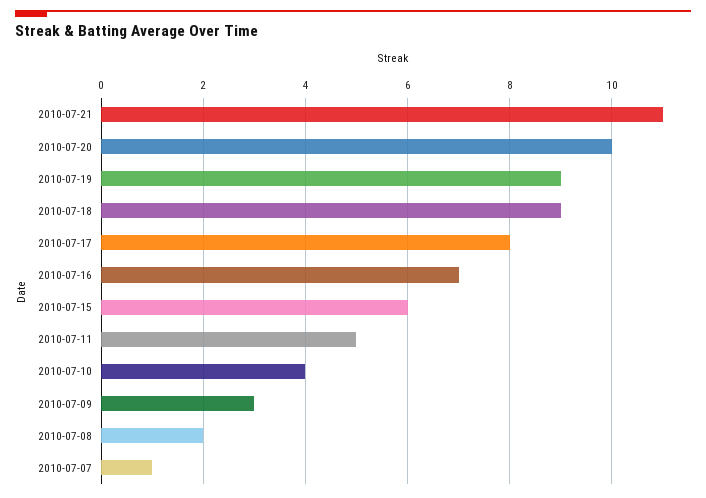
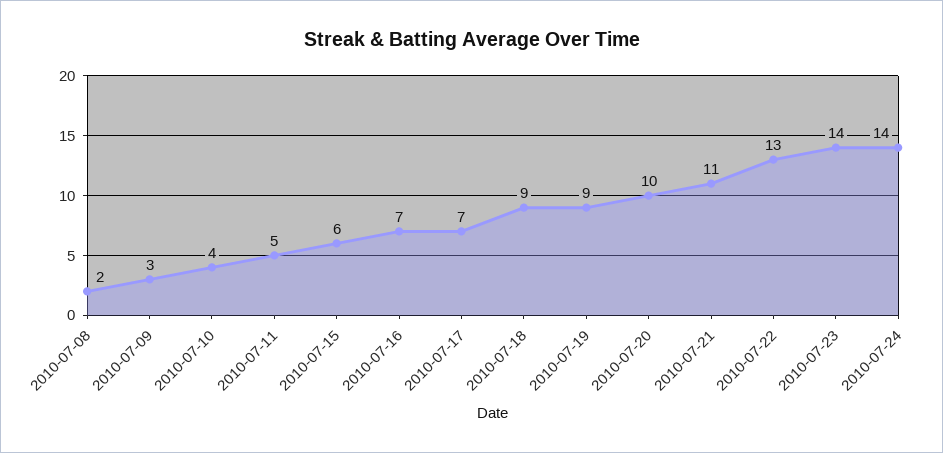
2010-07-17: 8 -> 7
2010-07-07: 1 -> none
2010-07-22: none -> 13
2010-07-23: none -> 14
2010-07-24: none -> 14

